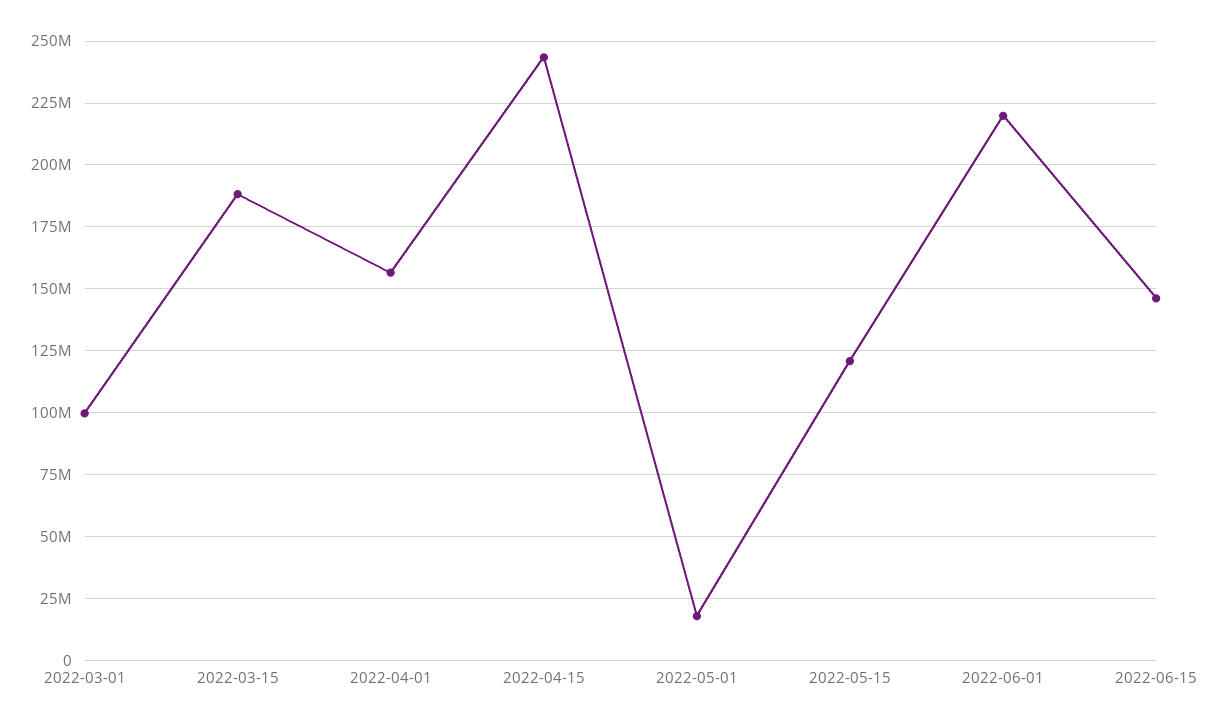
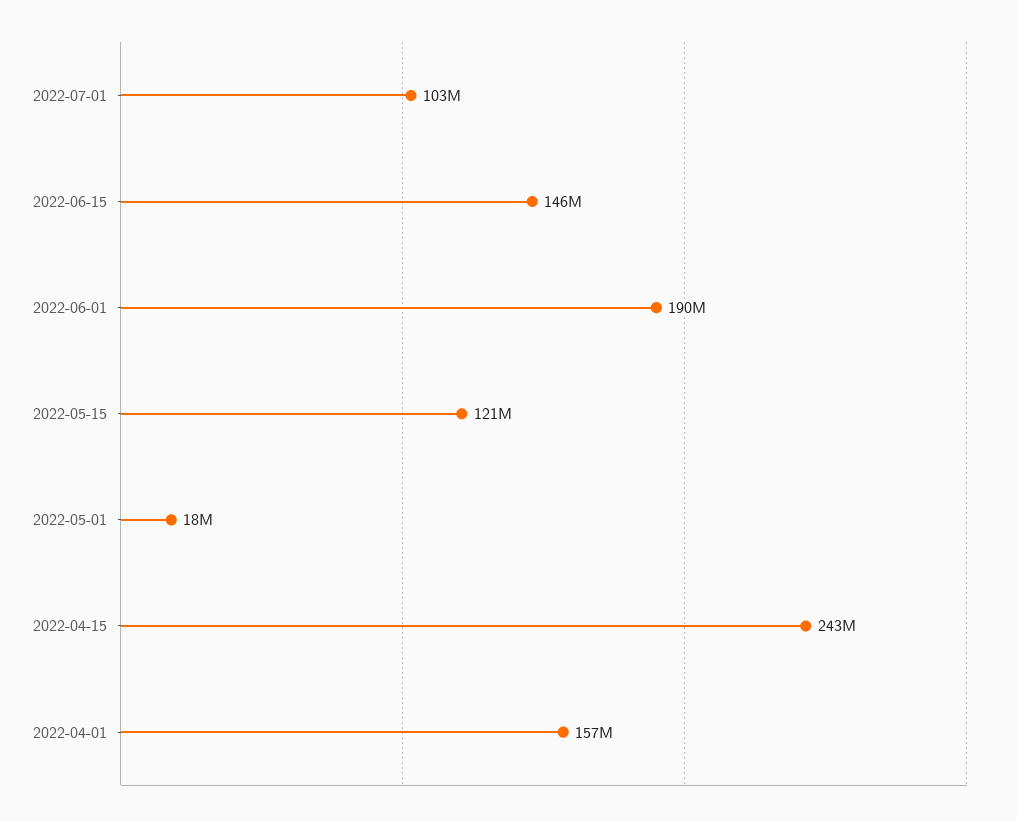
2022-03-01: 100000000 -> none
2022-03-15: 187500000 -> none
2022-06-01: 220000000 -> 190000000
2022-07-01: none -> 103000000

